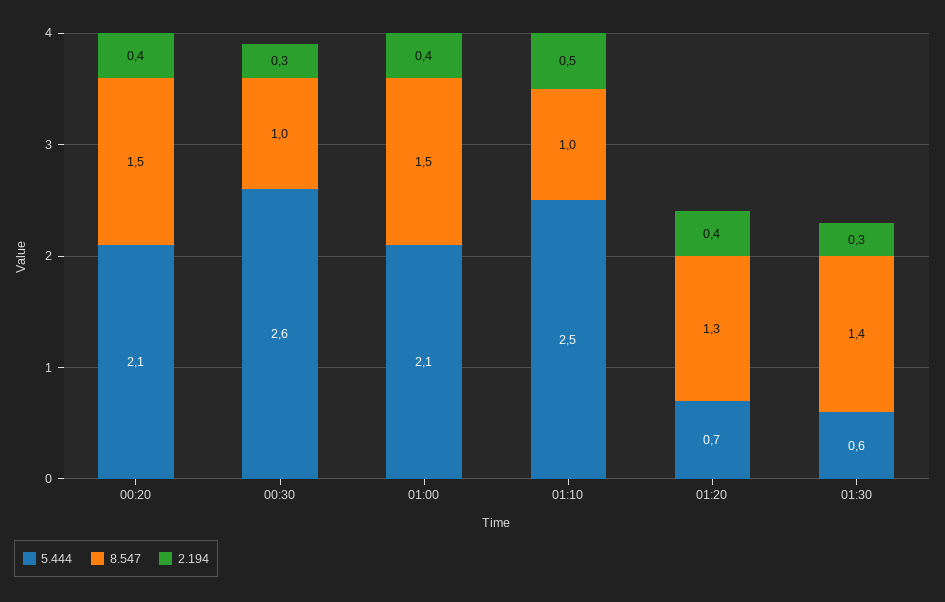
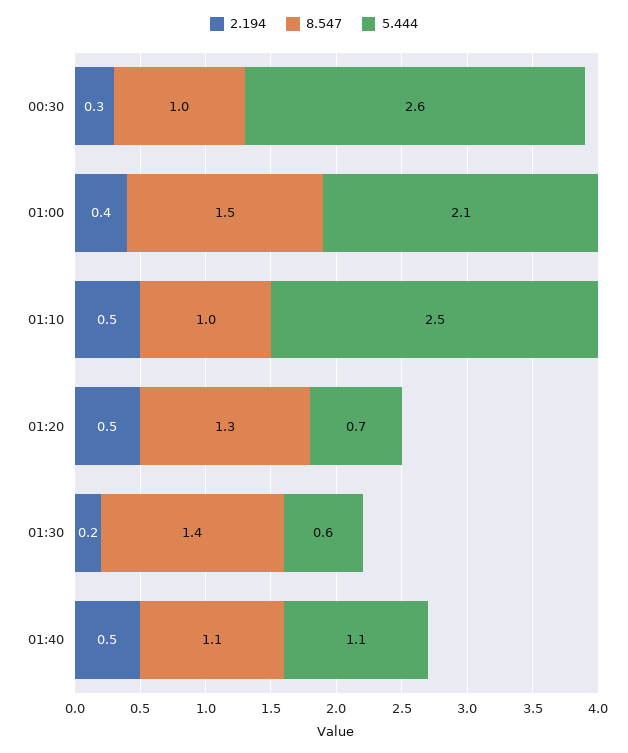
5.444, 00:20: 2.1 -> none
8.547, 00:20: 1.5 -> none
2.194, 00:20: 0.4 -> none
2.194, 01:20: 0.4 -> 0.5
2.194, 01:30: 0.3 -> 0.2
2.194, 01:40: none -> 0.5
8.547, 01:40: none -> 1.1
5.444, 01:40: none -> 1.1

